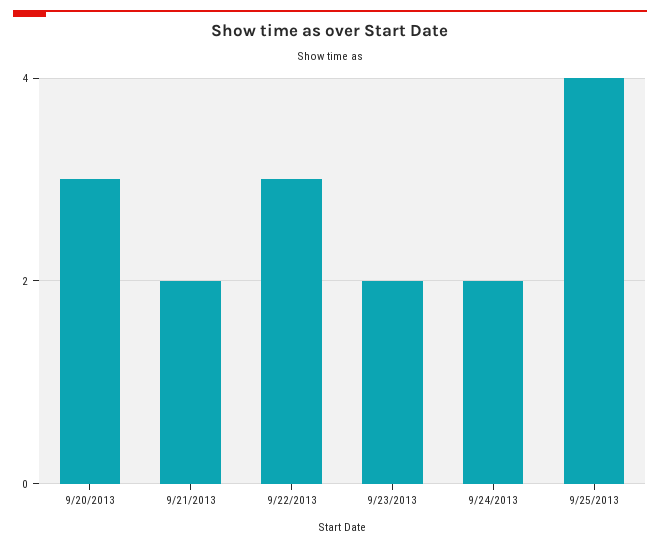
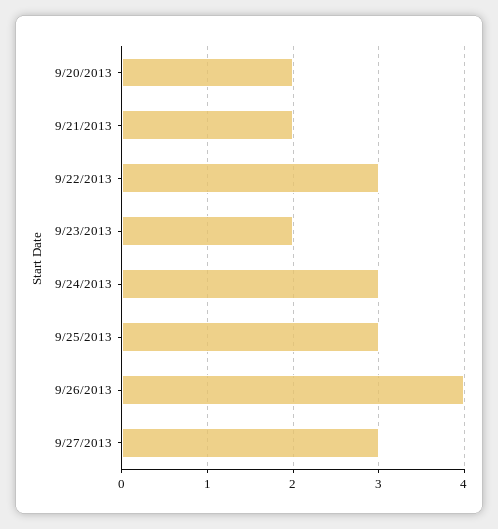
9/20/2013: 3 -> 2
9/24/2013: 2 -> 3
9/25/2013: 4 -> 3
9/26/2013: none -> 4
9/27/2013: none -> 3

